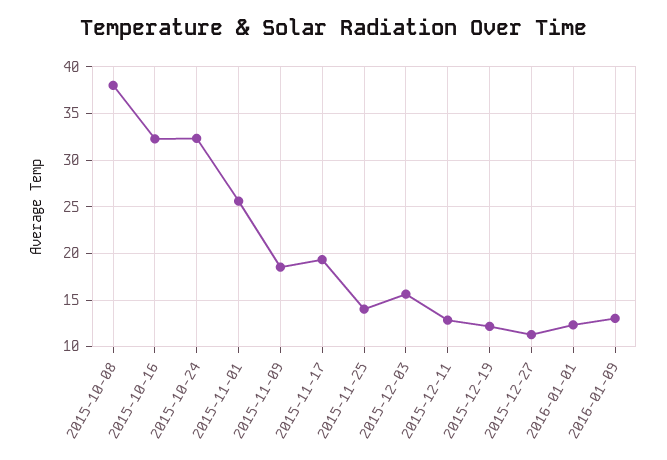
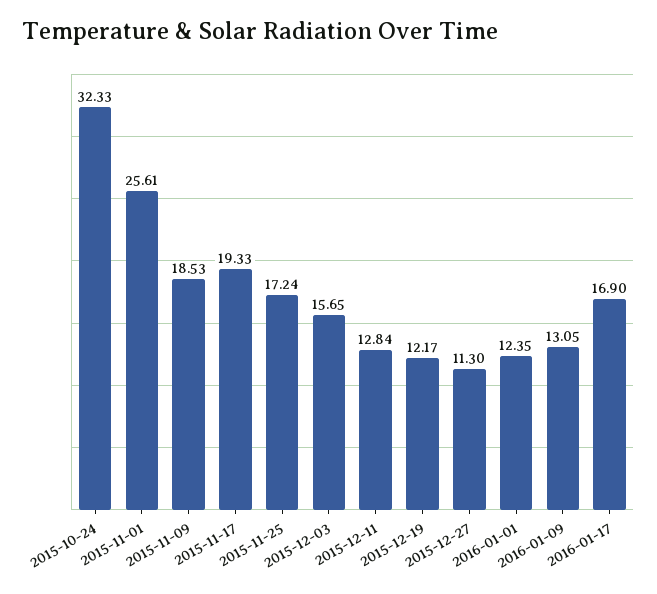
2015-10-08: 38 -> none
2015-10-16: 32 -> none
2015-11-25: 14 -> 17.24
2016-01-17: none -> 16.9

